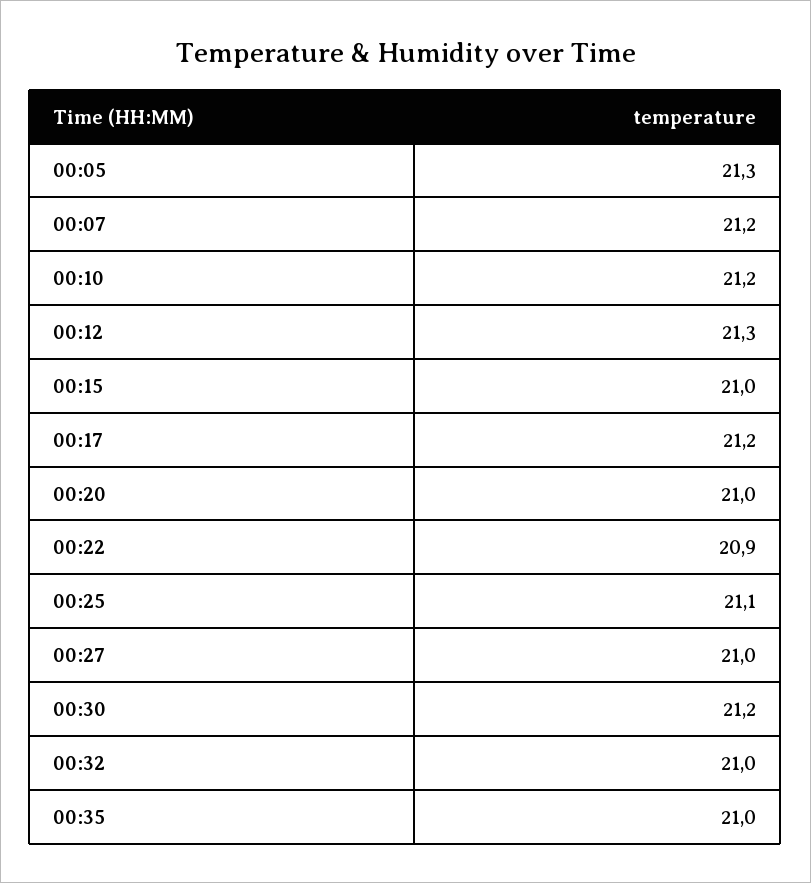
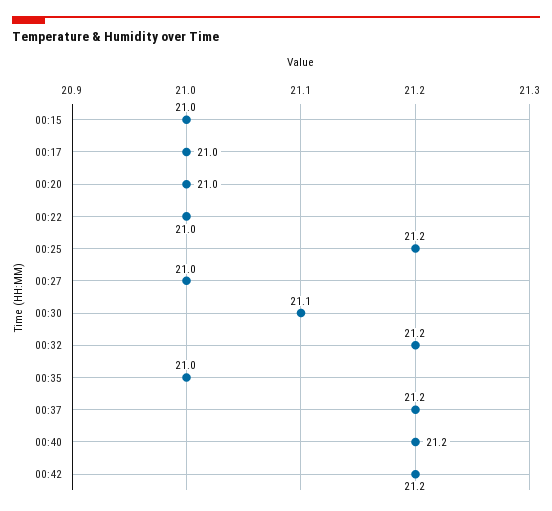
00:05: 21.3 -> none
00:07: 21.2 -> none
00:10: 21.2 -> none
00:12: 21.3 -> none
00:17: 21.2 -> 21
00:22: 20.9 -> 21
00:25: 21.1 -> 21.2
00:30: 21.2 -> 21.1
00:32: 21 -> 21.2
00:37: none -> 21.2
00:40: none -> 21.2
00:42: none -> 21.2

